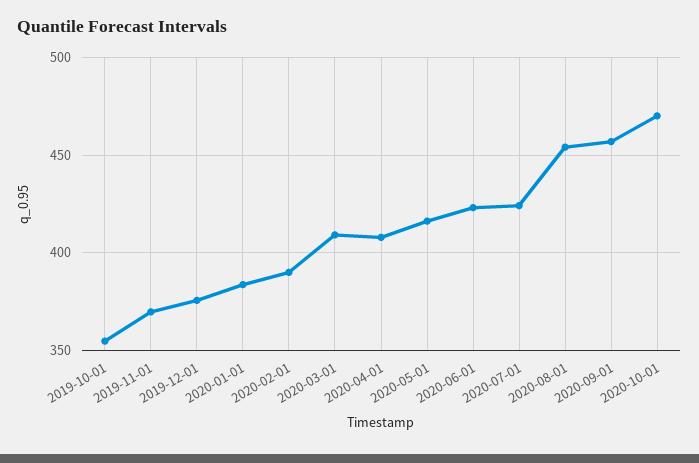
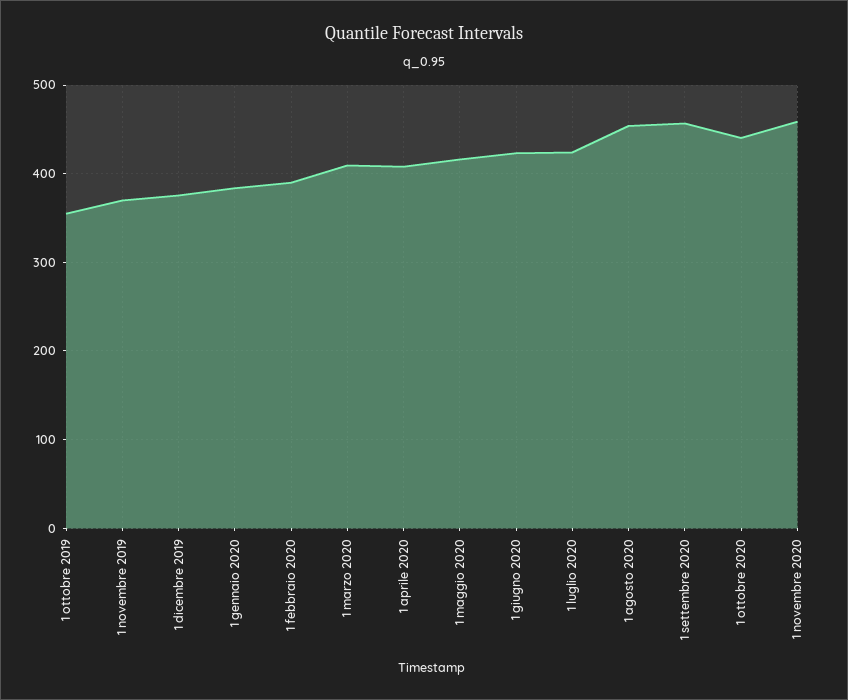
2020-10-01: 470 -> 440
1 novembre 2020: none -> 460

